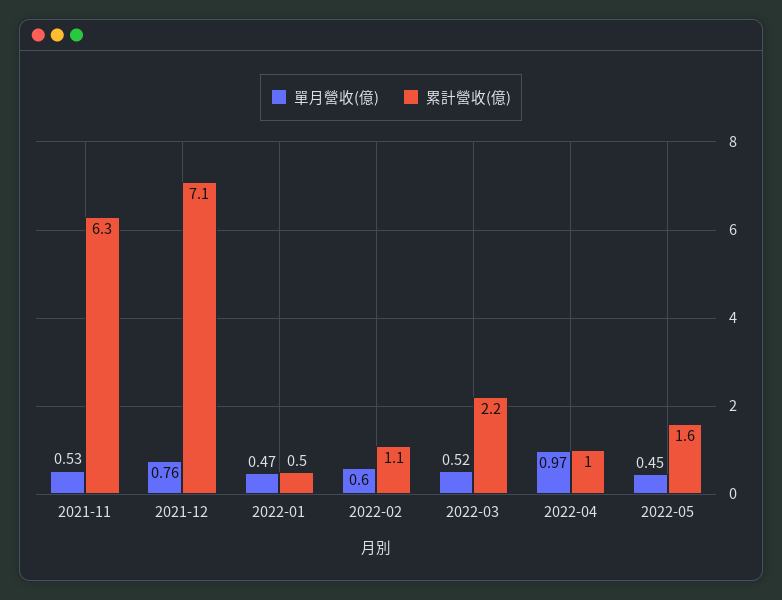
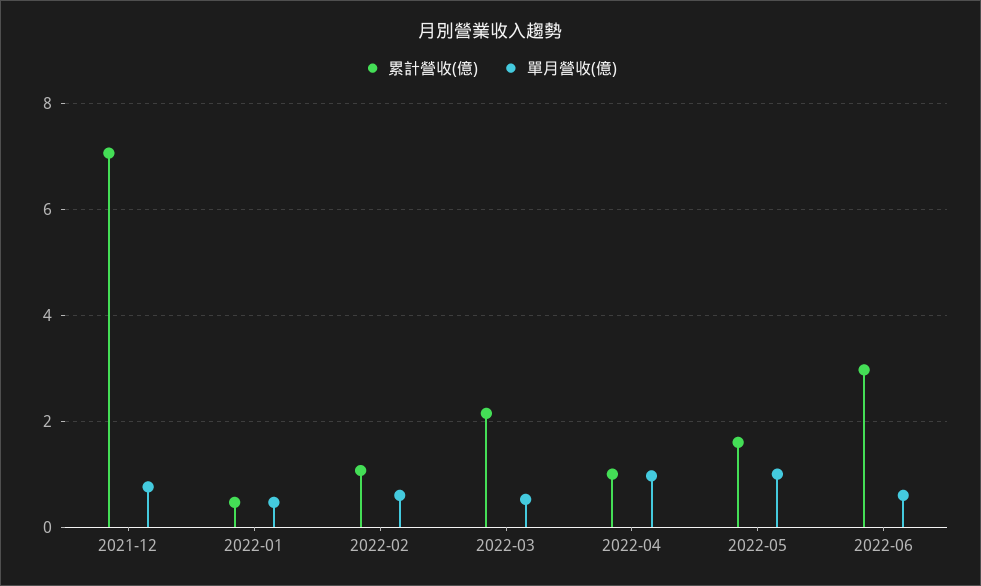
單月營收(億), 2021-11: 0.53 -> none
累計營收(億), 2021-11: 6.3 -> none
單月營收(億), 2022-05: 0.45 -> 1
累計營收(億), 2022-06: none -> 3
單月營收(億), 2022-06: none -> 0.6

